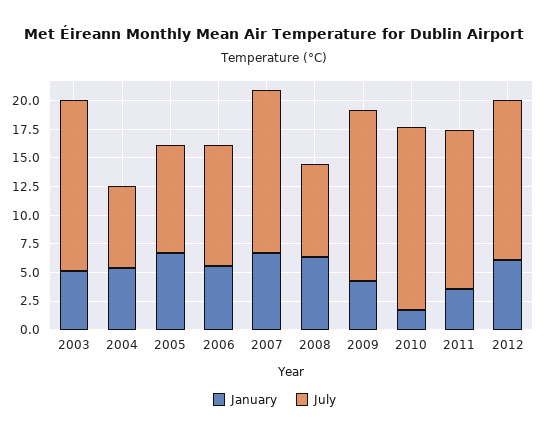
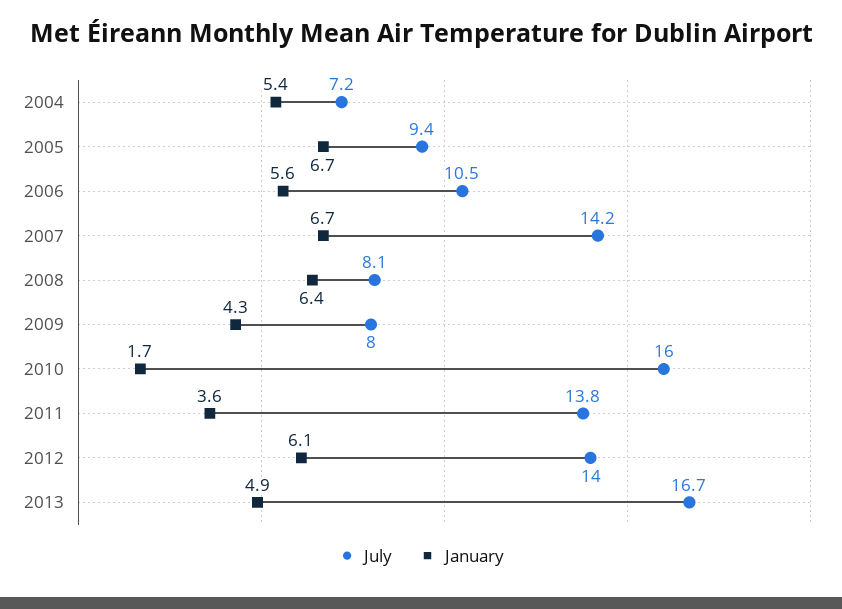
January, 2003: 5 -> none
July, 2003: 15 -> none
July, 2009: 15 -> 8
July, 2013: none -> 16.7
January, 2013: none -> 4.9

